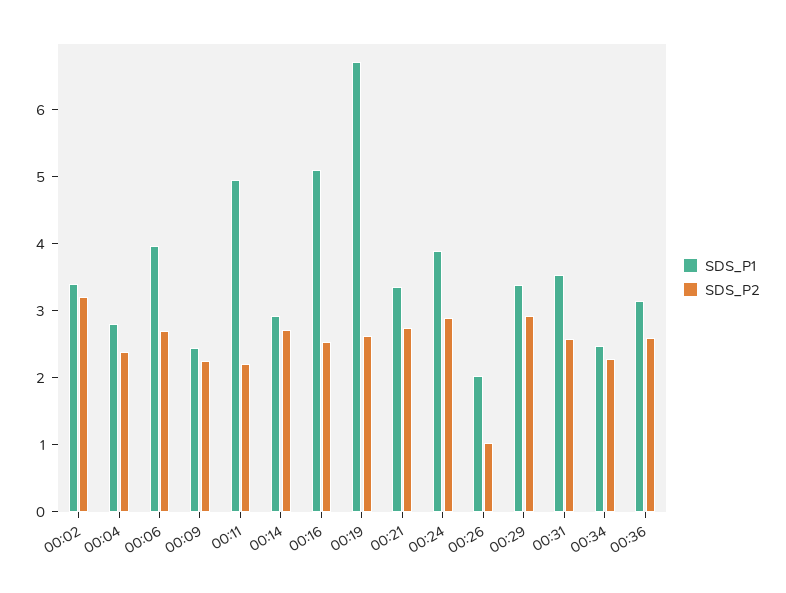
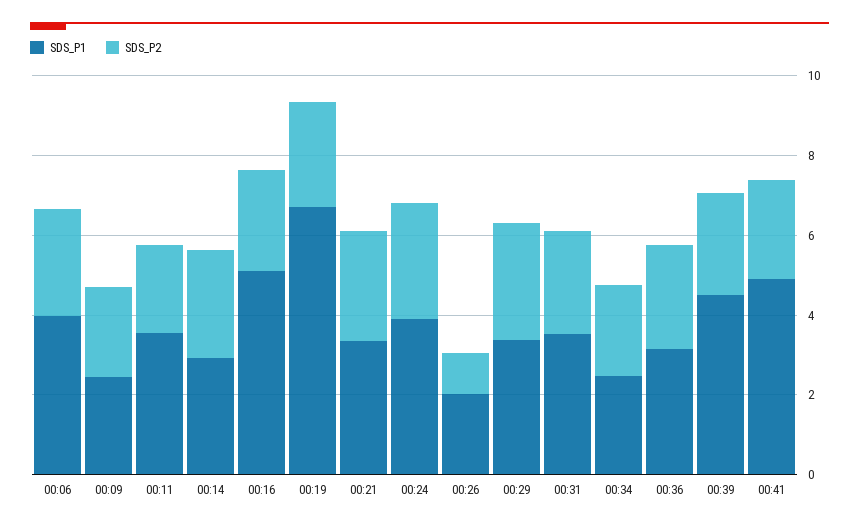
SDS_P1, 00:02: 3.4 -> none
SDS_P2, 00:02: 3.2 -> none
SDS_P1, 00:04: 2.8 -> none
SDS_P2, 00:04: 2.4 -> none
SDS_P1, 00:11: 5 -> 3.5
SDS_P1, 00:39: none -> 4.5
SDS_P2, 00:39: none -> 2.5
SDS_P1, 00:41: none -> 5
SDS_P2, 00:41: none -> 2.5

